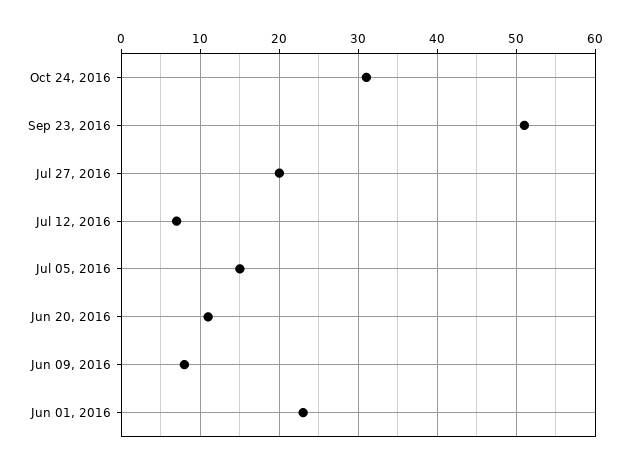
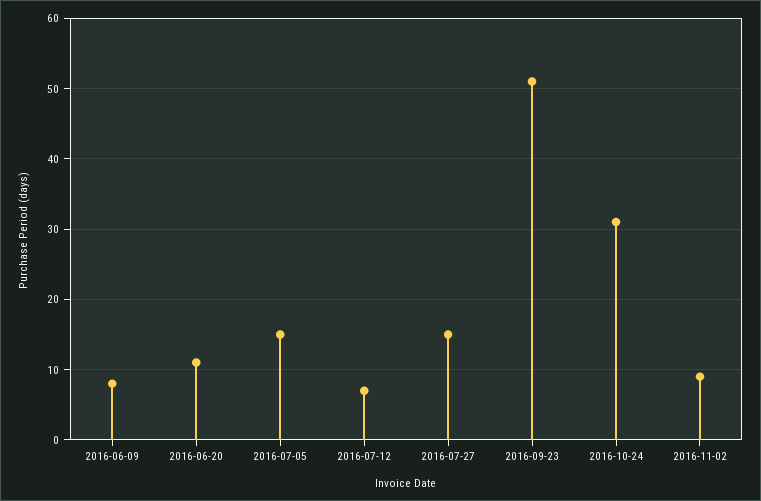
Jul 27, 2016: 20 -> 15
Jun 01, 2016: 23 -> none
2016-11-02: none -> 9

